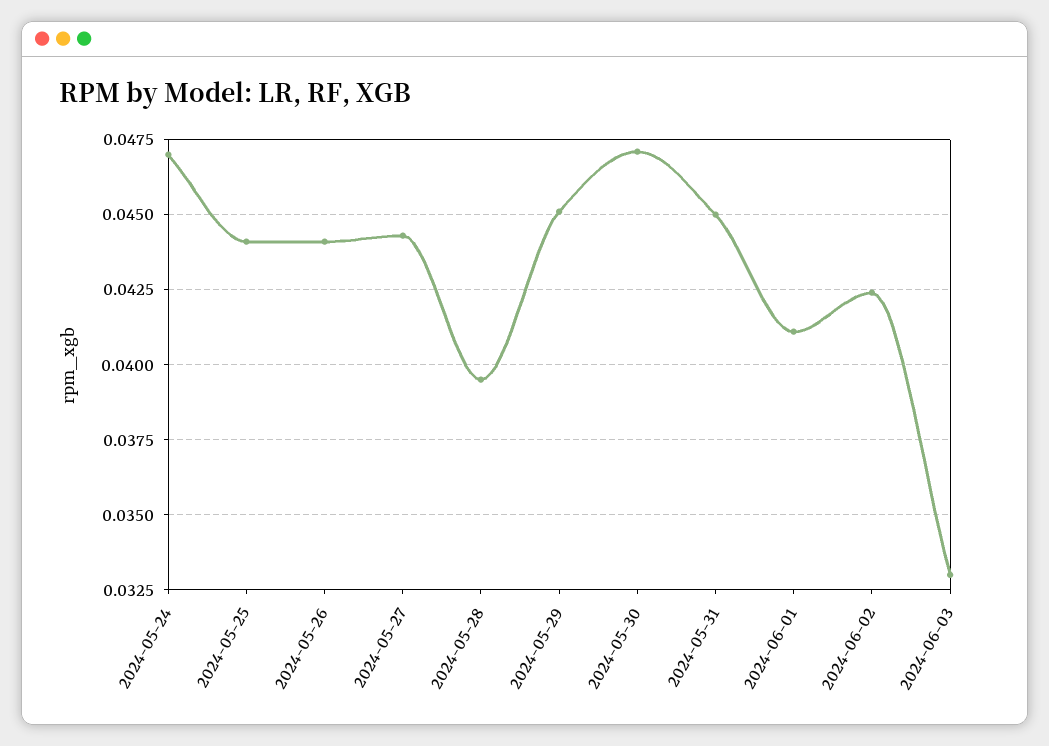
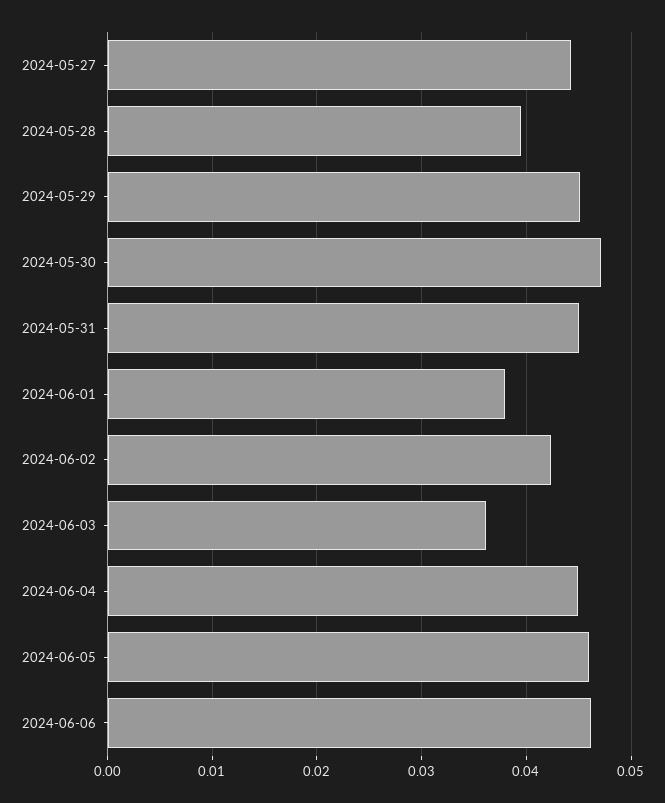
2024-05-24: 0.047 -> none
2024-05-25: 0.044 -> none
2024-05-26: 0.044 -> none
2024-06-01: 0.041 -> 0.038
2024-06-03: 0.033 -> 0.036
2024-06-04: none -> 0.045
2024-06-05: none -> 0.046
2024-06-06: none -> 0.046

